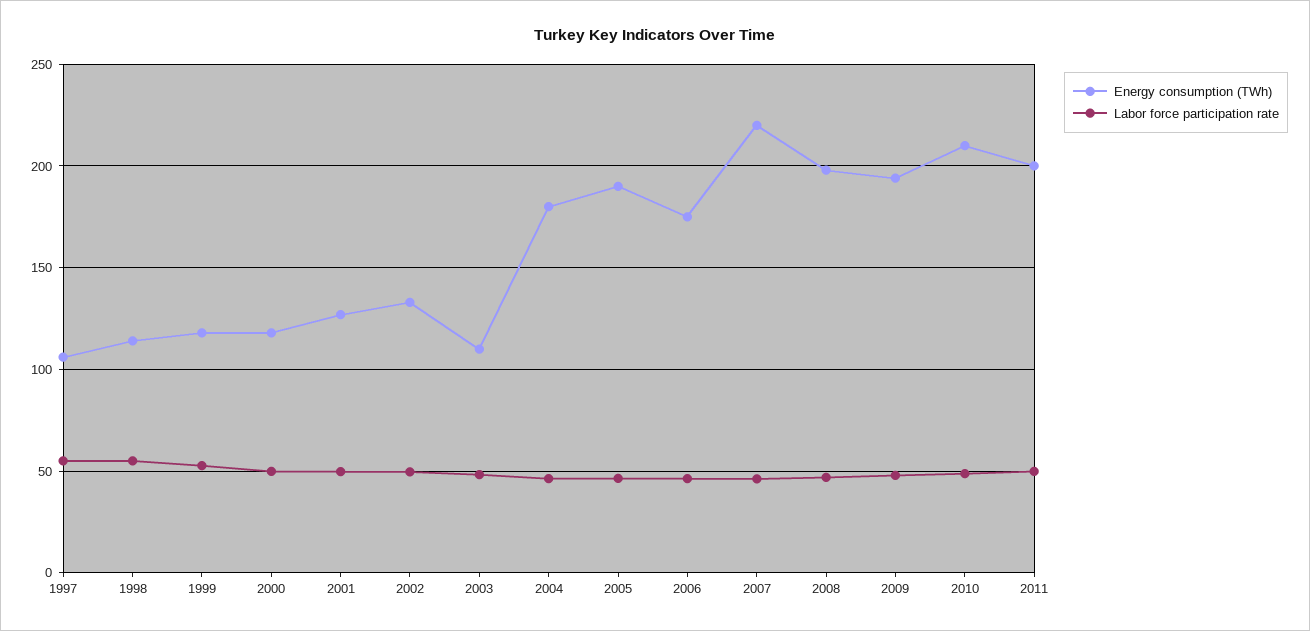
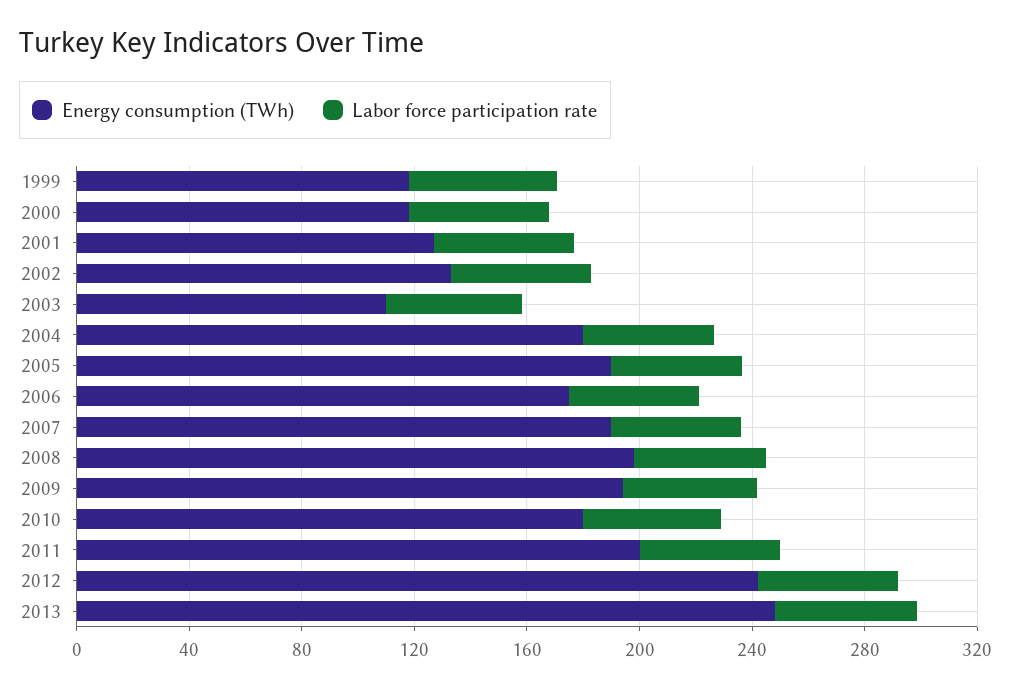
Energy consumption (TWh), 1997: 105 -> none
Labor force participation rate, 1997: 55 -> none
Energy consumption (TWh), 1998: 115 -> none
Labor force participation rate, 1998: 55 -> none
Energy consumption (TWh), 2007: 220 -> 190
Energy consumption (TWh), 2010: 210 -> 180
Energy consumption (TWh), 2012: none -> 240
Labor force participation rate, 2012: none -> 50
Energy consumption (TWh), 2013: none -> 250
Labor force participation rate, 2013: none -> 50

